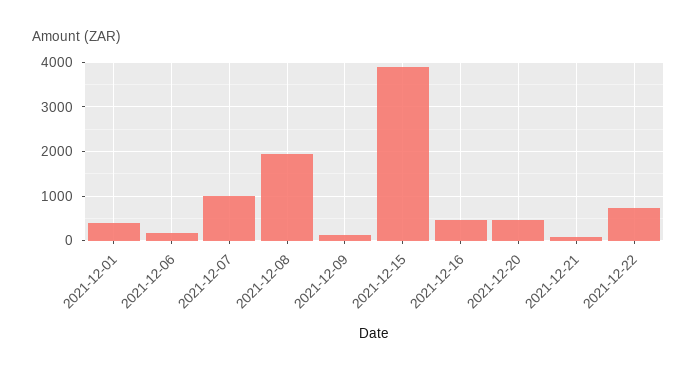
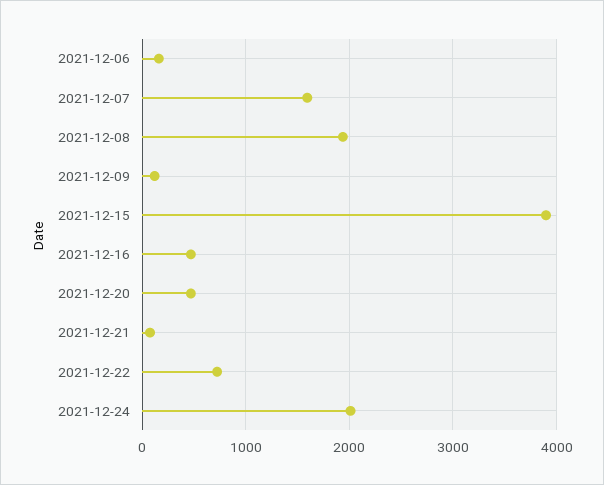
2021-12-01: 400 -> none
2021-12-07: 1000 -> 1600
2021-12-24: none -> 2000

